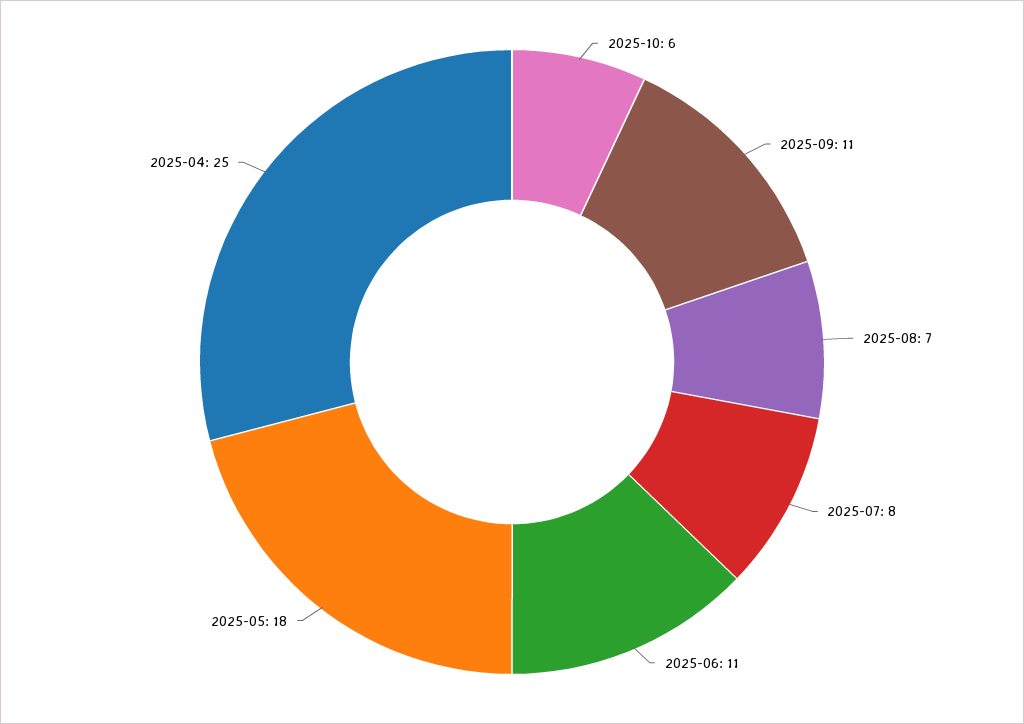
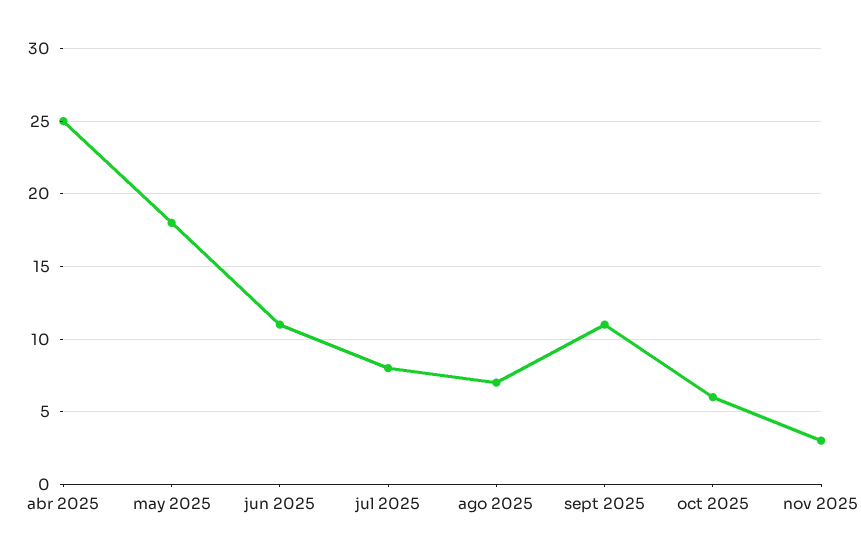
nov 2025: none -> 3

